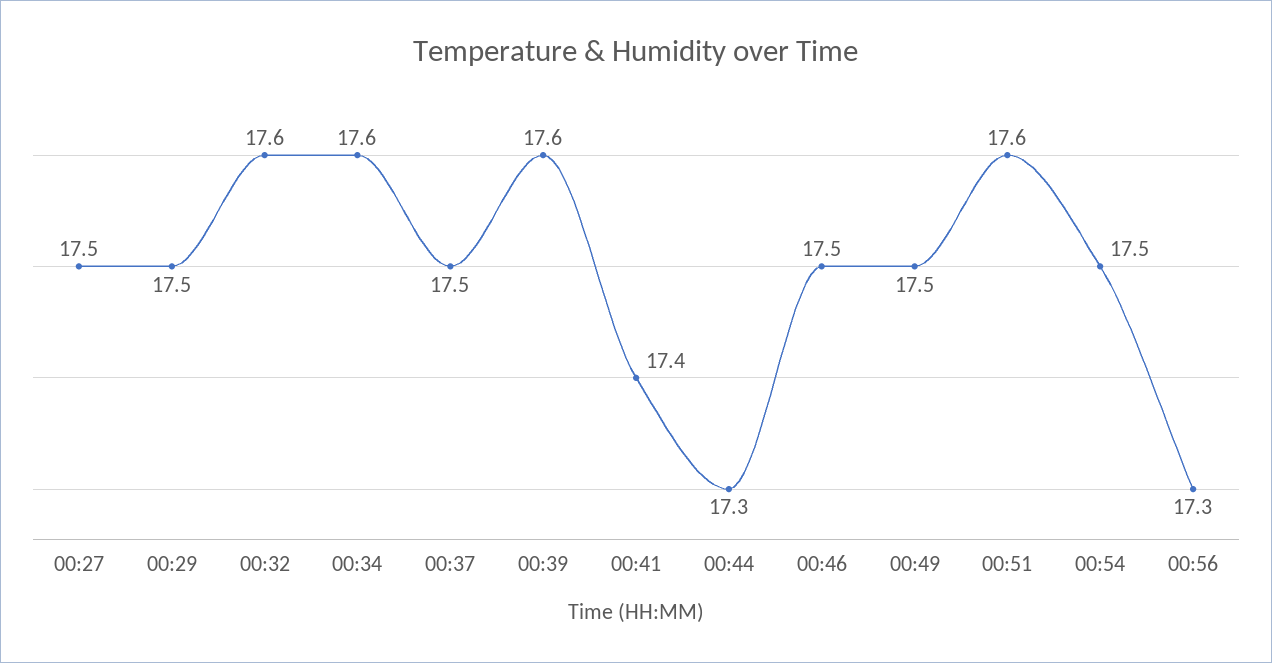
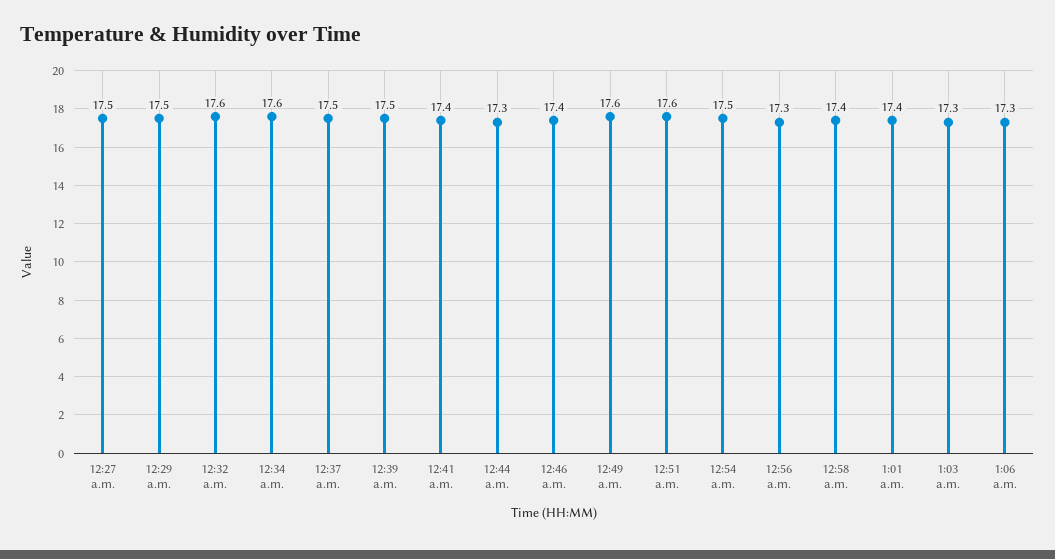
00:39: 17.6 -> 17.5
00:46: 17.5 -> 17.4
00:49: 17.5 -> 17.6
12:58 a.m.: none -> 17.4
1:01 a.m.: none -> 17.4
1:03 a.m.: none -> 17.3
1:06 a.m.: none -> 17.3

